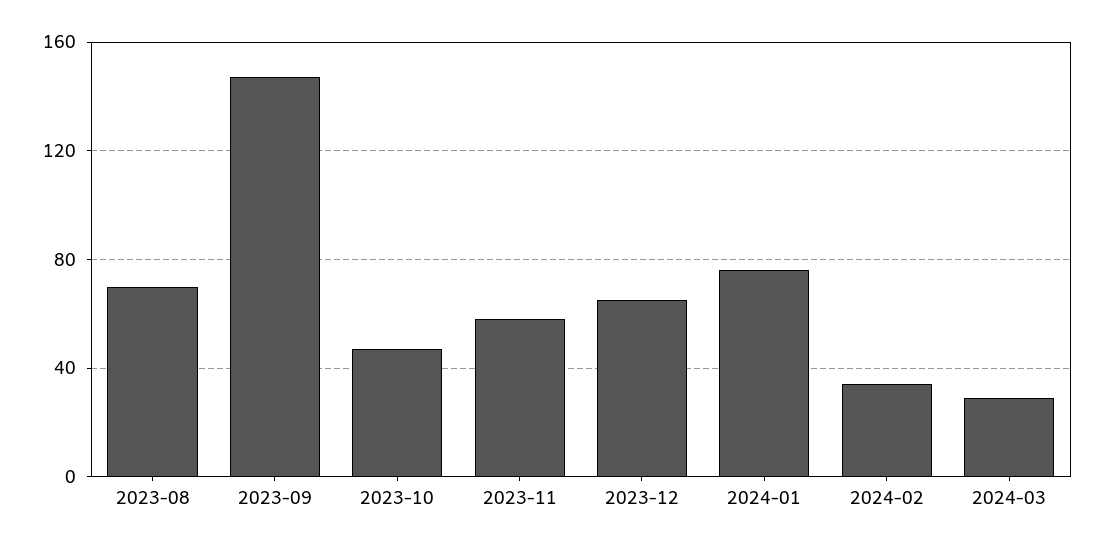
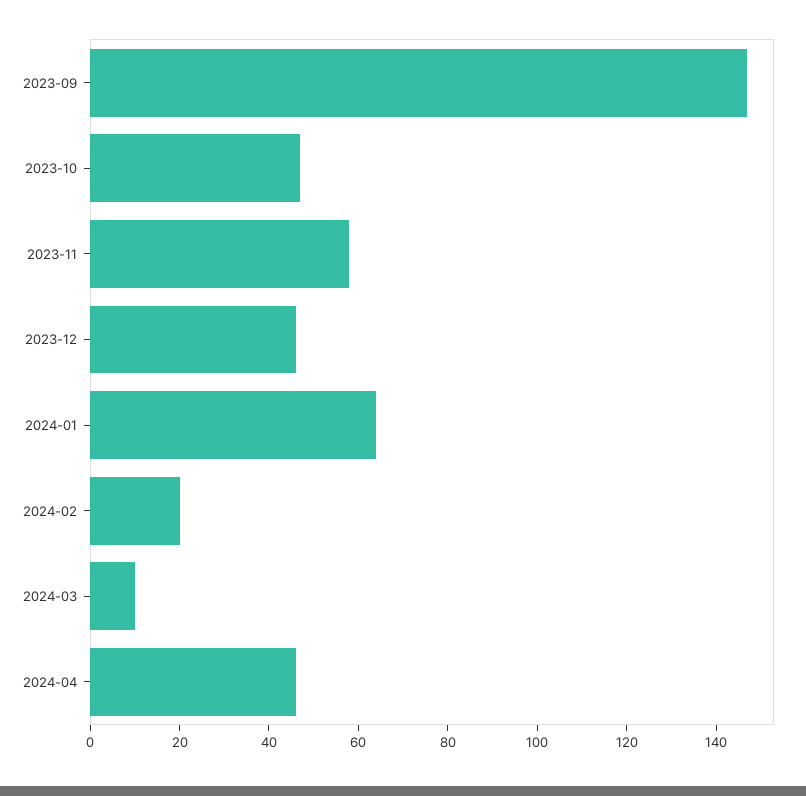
2023-08: 70 -> none
2023-12: 65 -> 45
2024-01: 75 -> 65
2024-02: 35 -> 20
2024-03: 30 -> 10
2024-04: none -> 45

